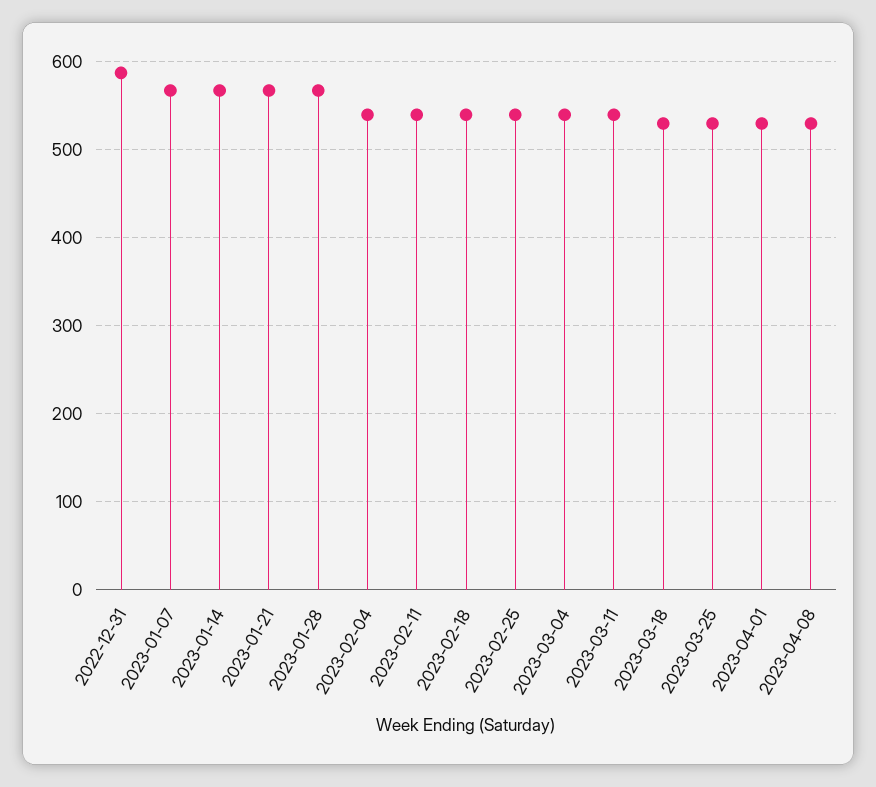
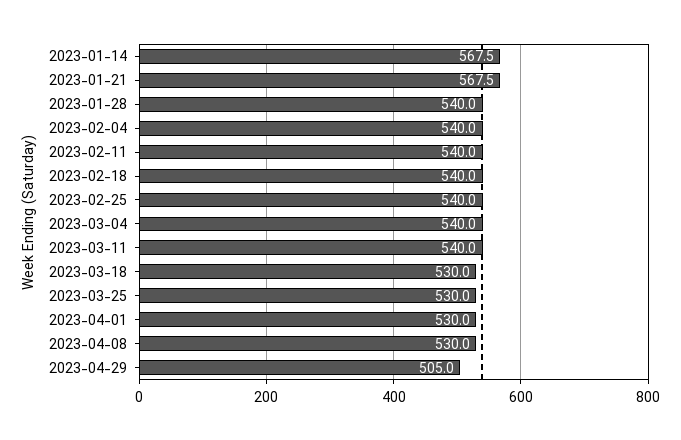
2022-12-31: 590 -> none
2023-01-07: 570 -> none
2023-01-28: 570 -> 540
2023-04-29: none -> 505

